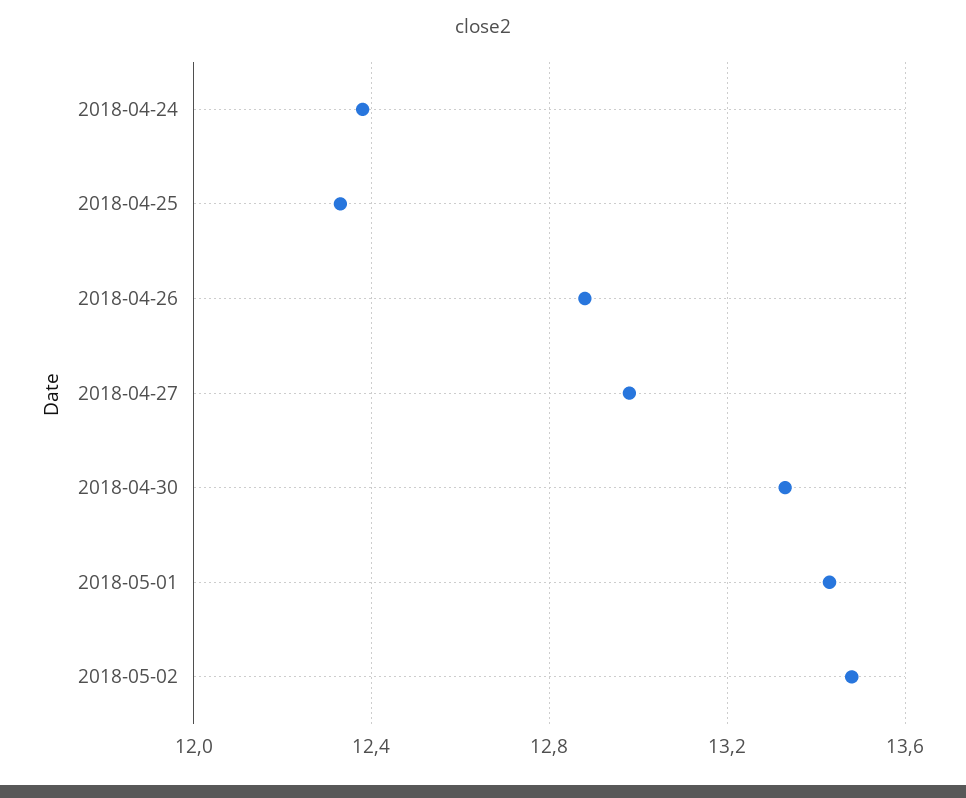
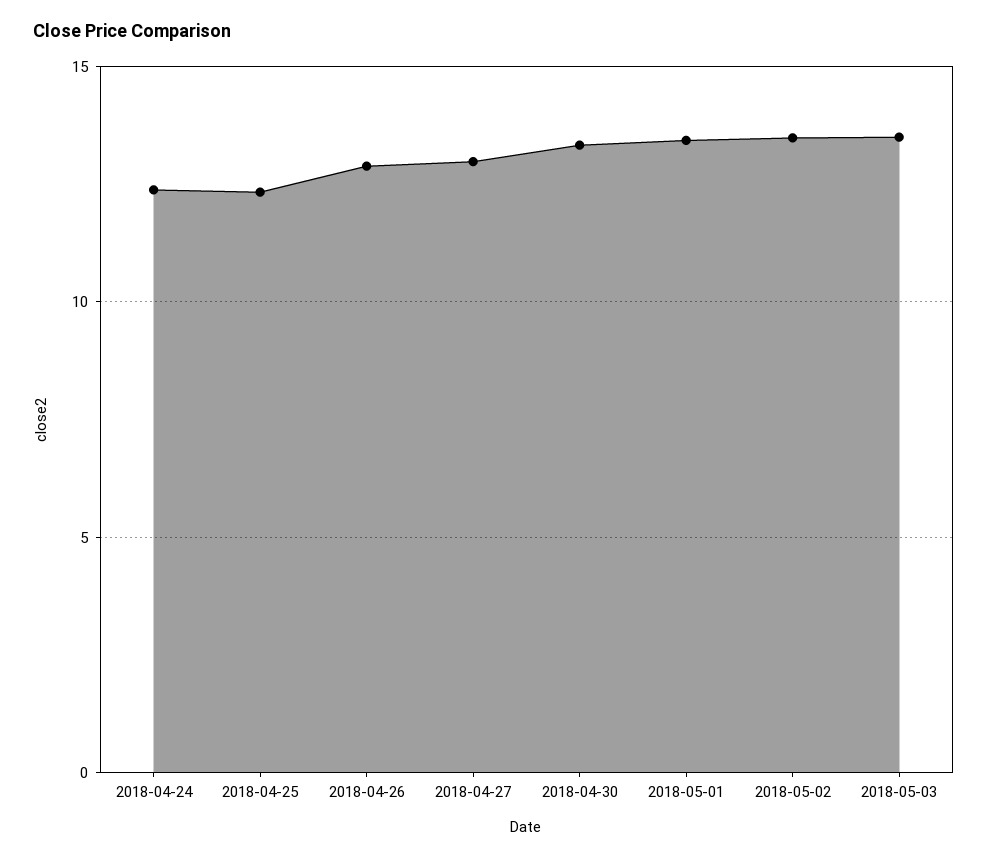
2018-05-03: none -> 13.5

